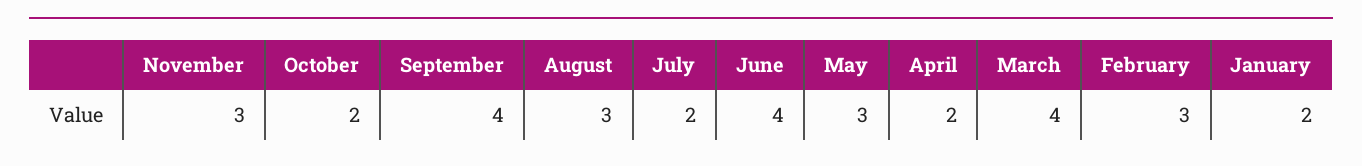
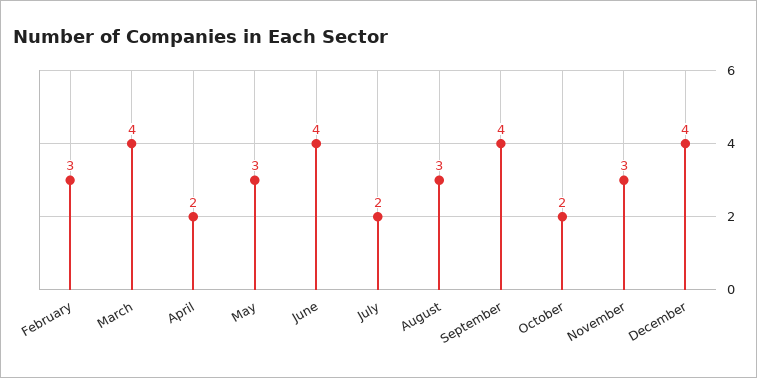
January: 2 -> none
December: none -> 4

